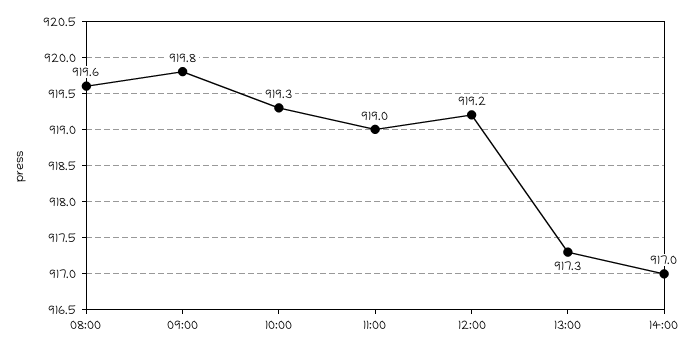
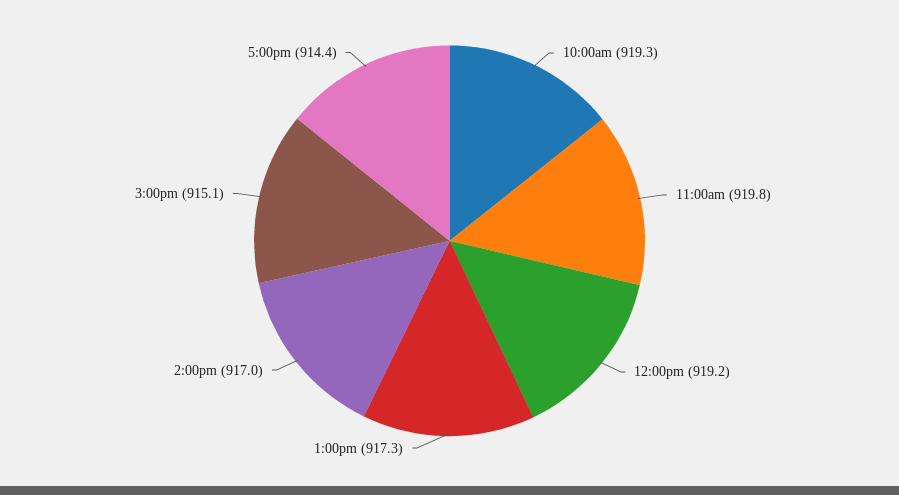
08:00: 919.6 -> none
09:00: 919.8 -> none
11:00: 919 -> 919.8
3:00pm: none -> 915.1
5:00pm: none -> 914.4

